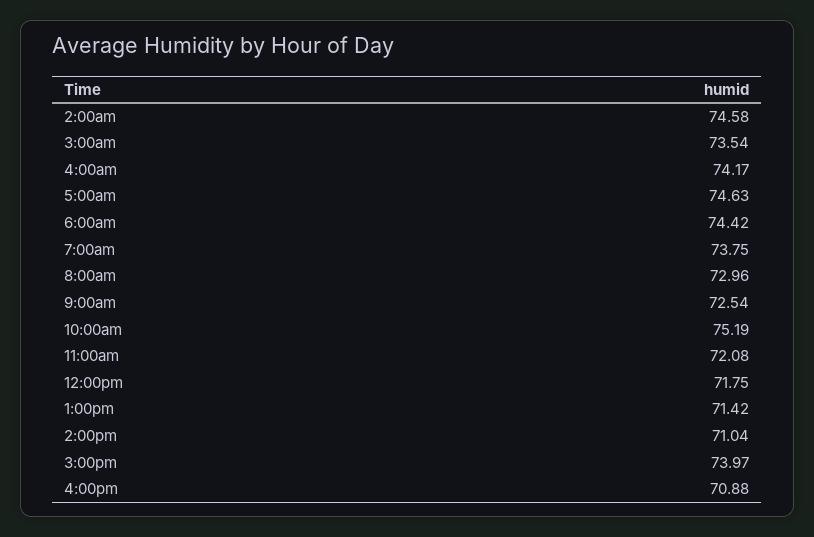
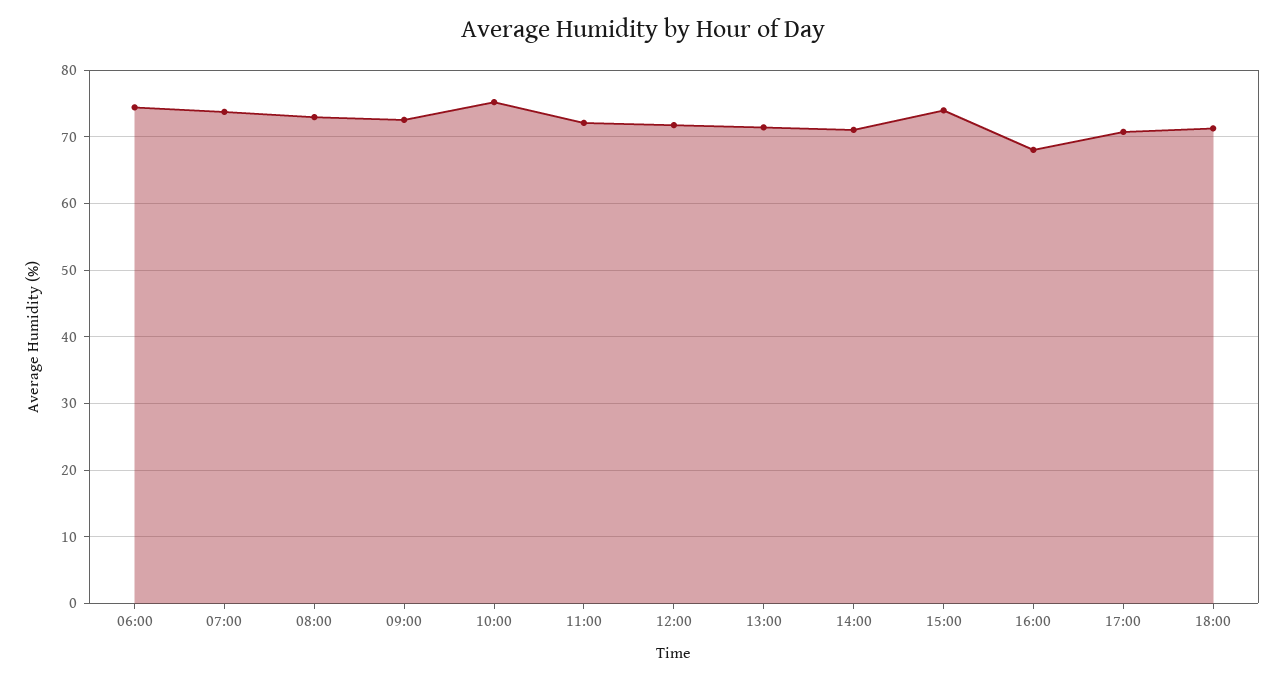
2:00am: 74.58 -> none
3:00am: 73.54 -> none
4:00am: 74.17 -> none
5:00am: 74.63 -> none
4:00pm: 70.88 -> 68
17:00: none -> 71
18:00: none -> 71

